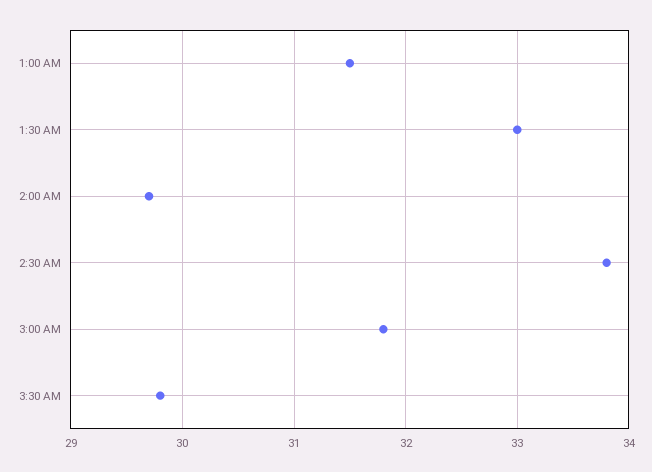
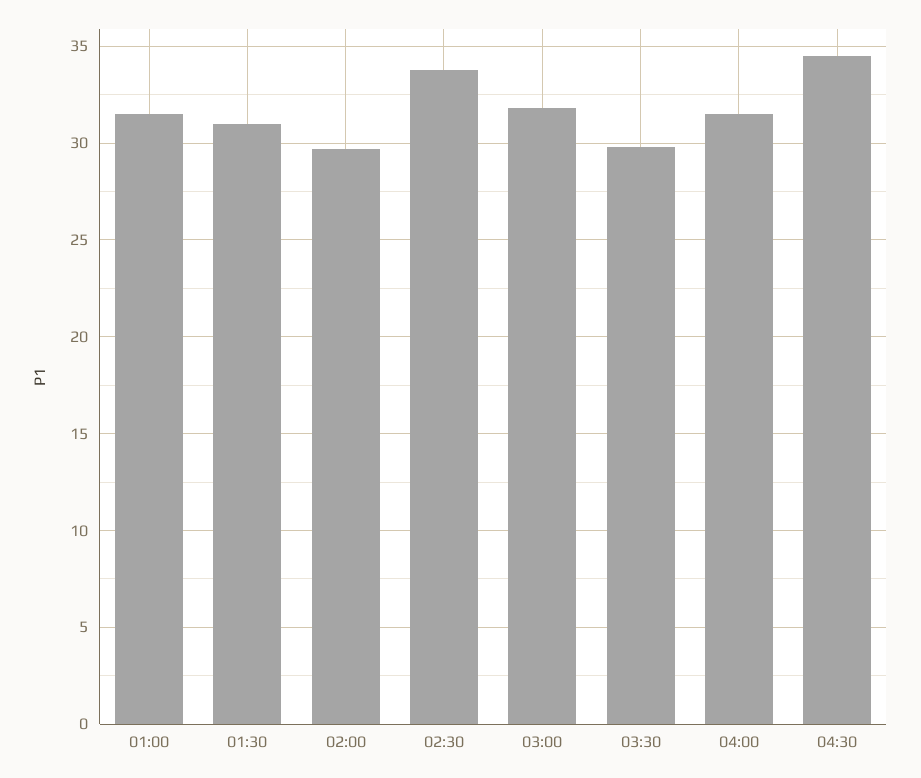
1:30 AM: 33 -> 31
04:00: none -> 31.5
04:30: none -> 34.5

